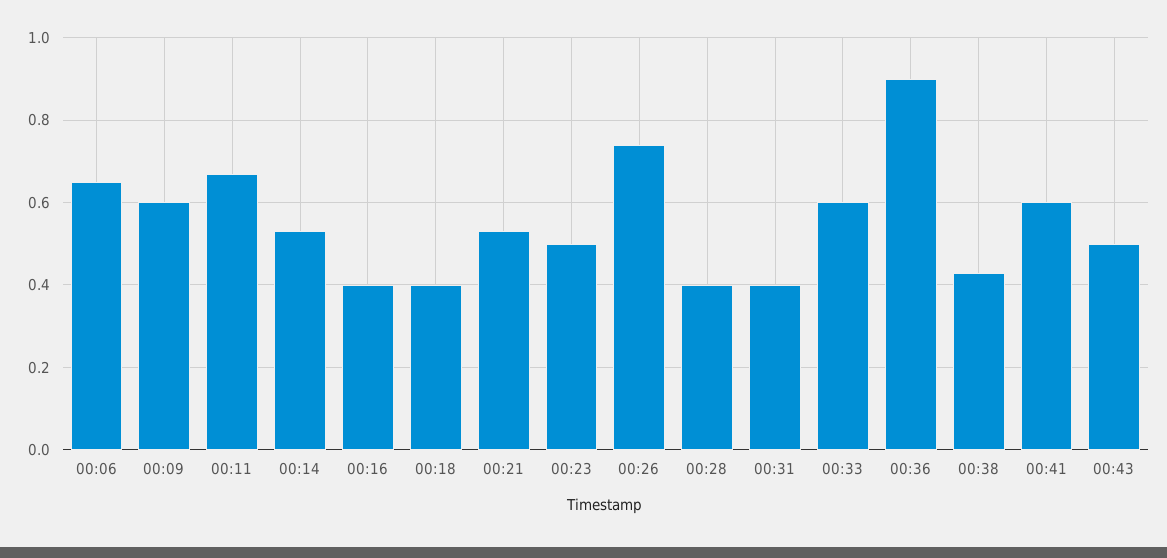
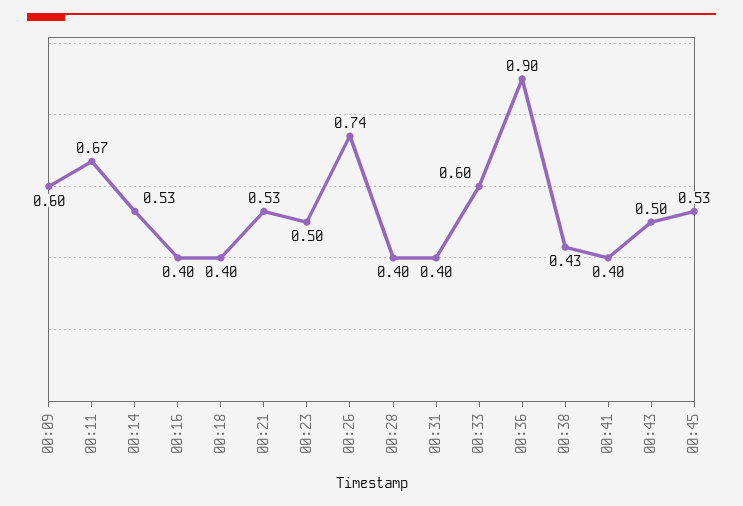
00:06: 0.65 -> none
00:41: 0.6 -> 0.4
00:45: none -> 0.53

